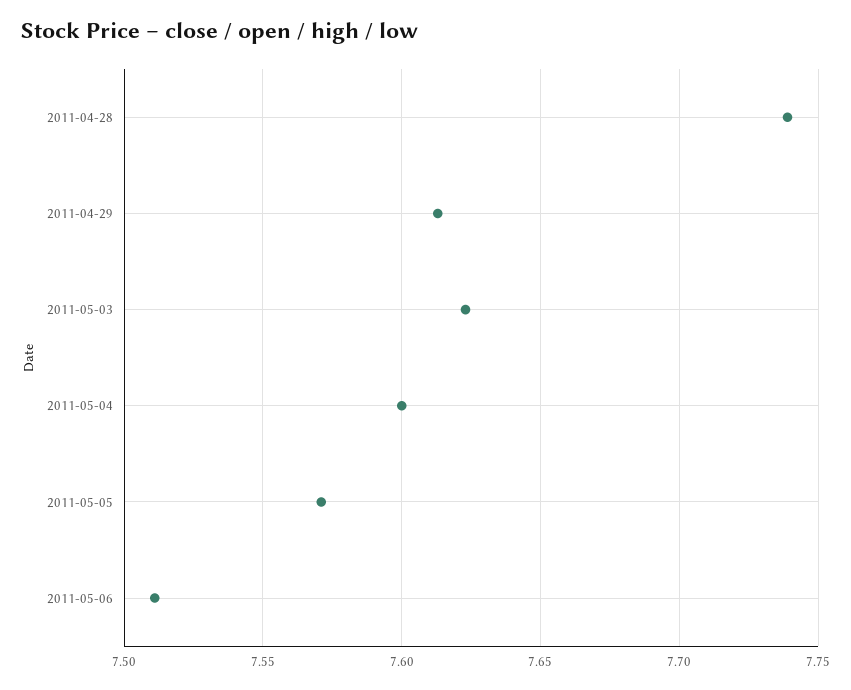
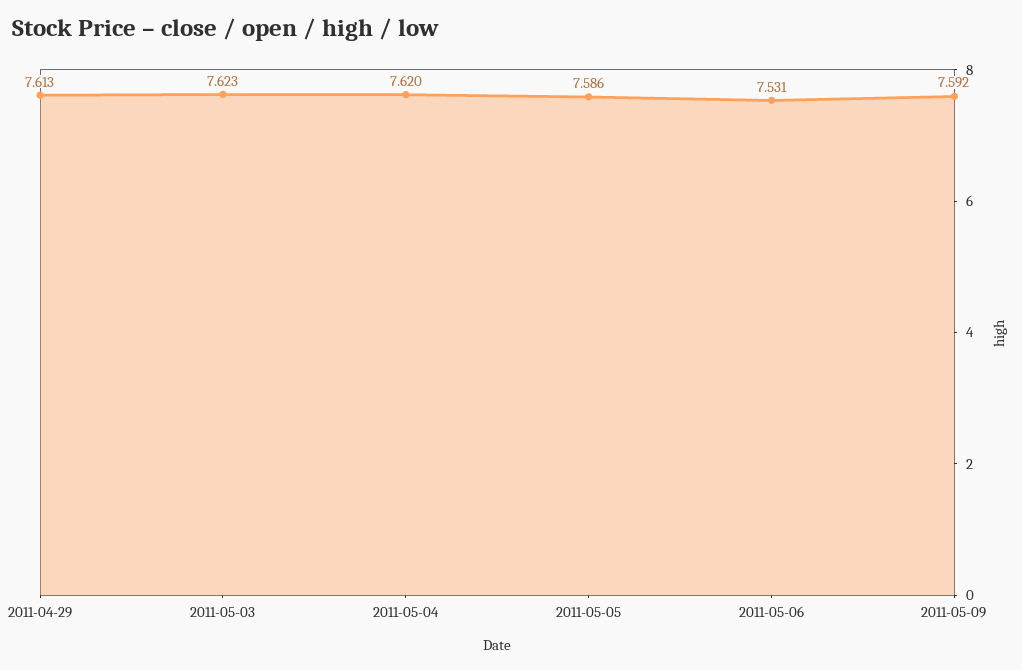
2011-04-28: 7.74 -> none
2011-05-04: 7.6 -> 7.62
2011-05-05: 7.57 -> 7.586
2011-05-06: 7.51 -> 7.531
2011-05-09: none -> 7.592

